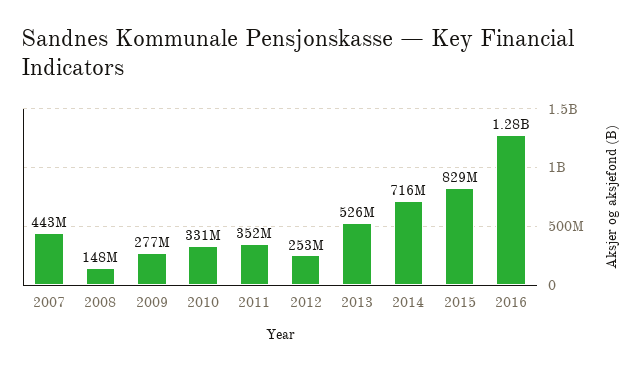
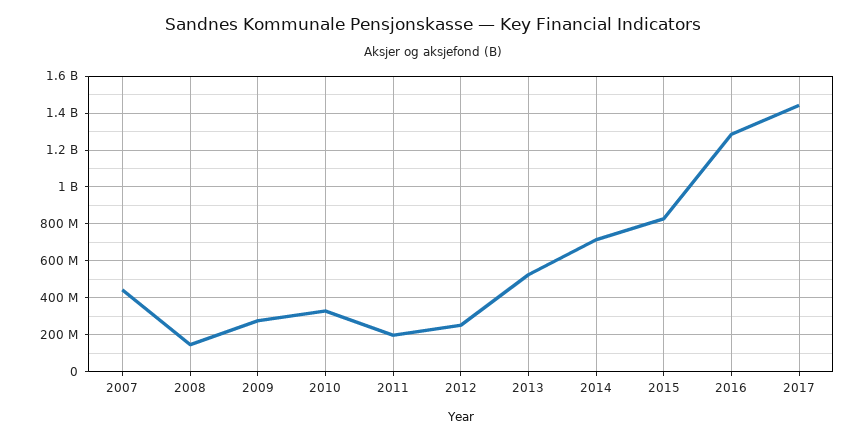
2011: 352000000 -> 200000000
2017: none -> 1450000000

